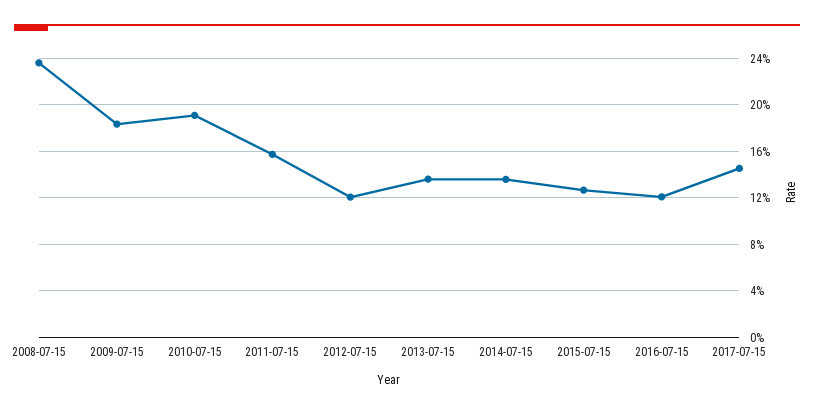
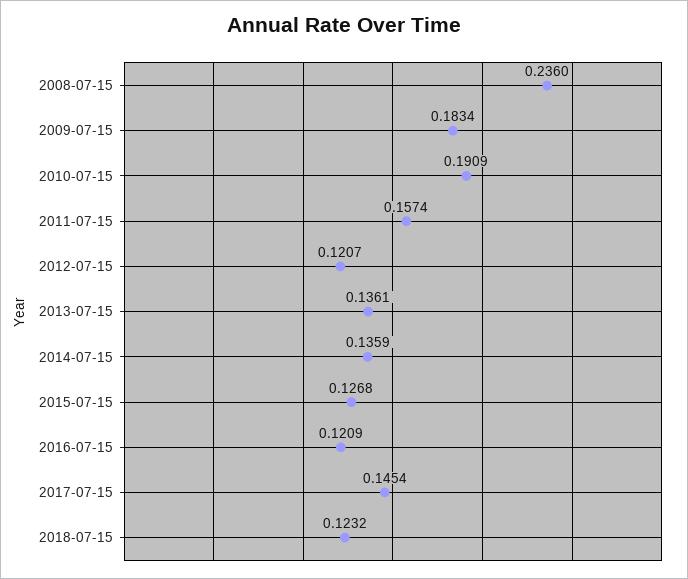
2018-07-15: none -> 0.1232

